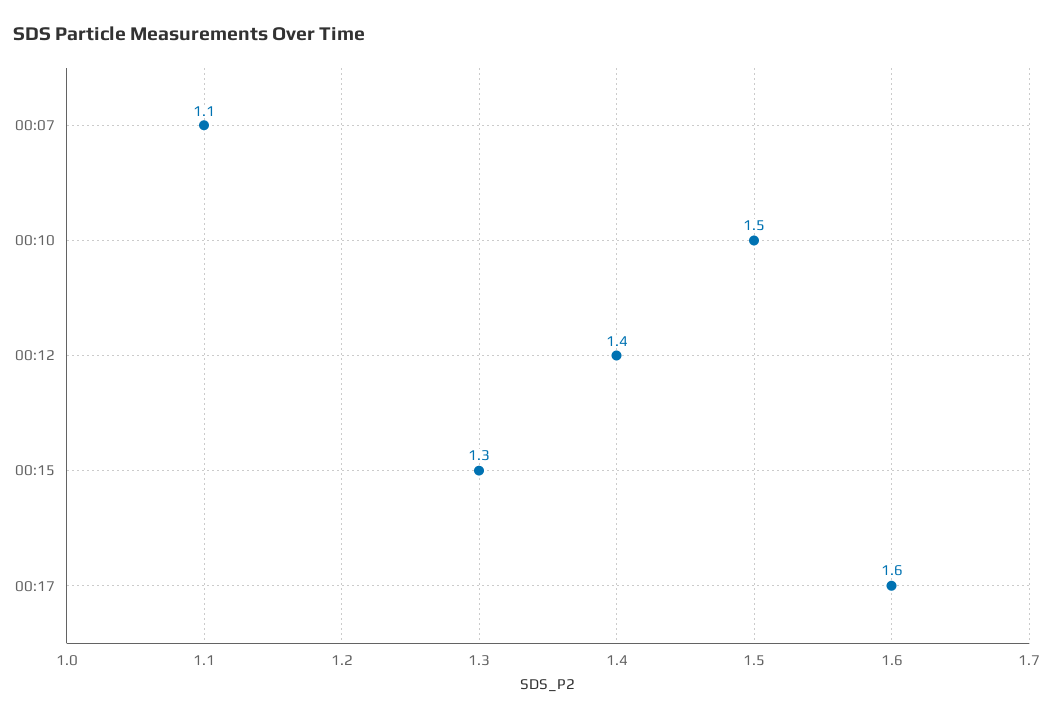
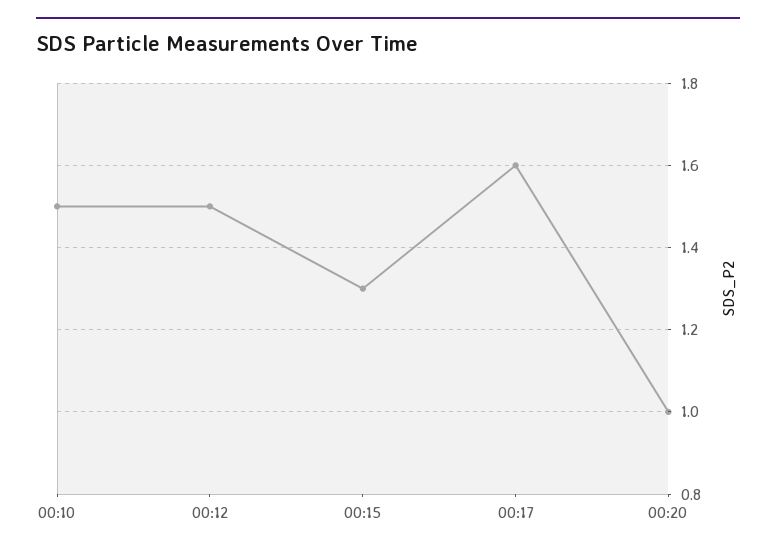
00:07: 1.1 -> none
00:12: 1.4 -> 1.5
00:20: none -> 1

